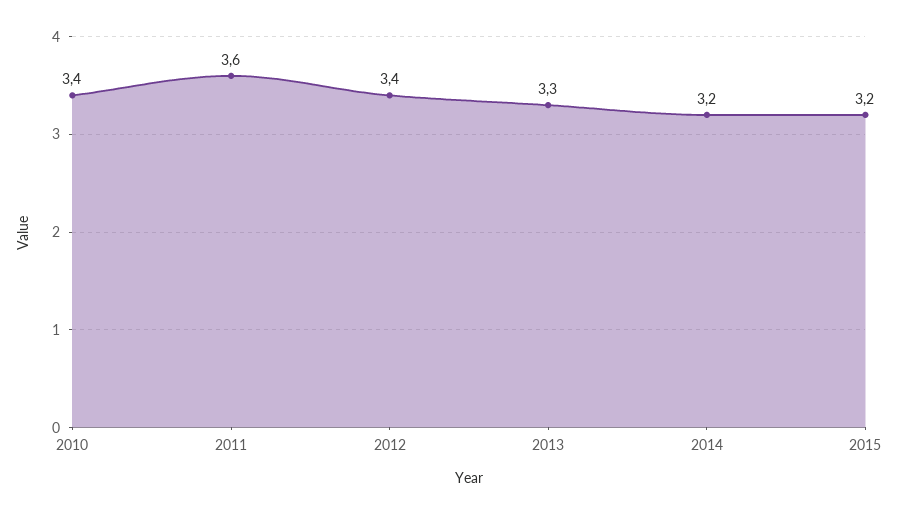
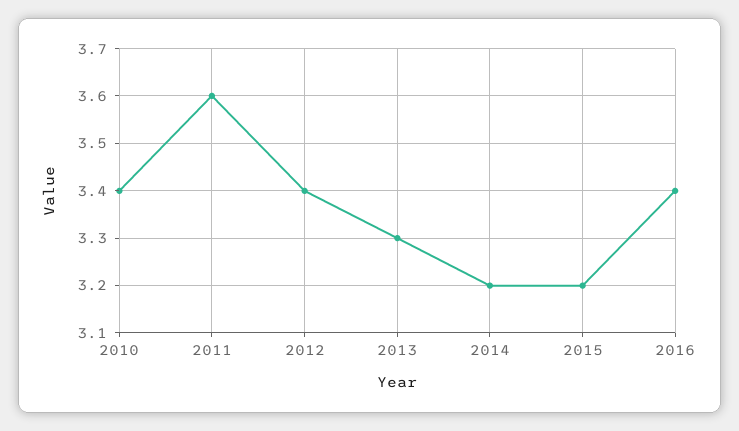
2016: none -> 3.4

